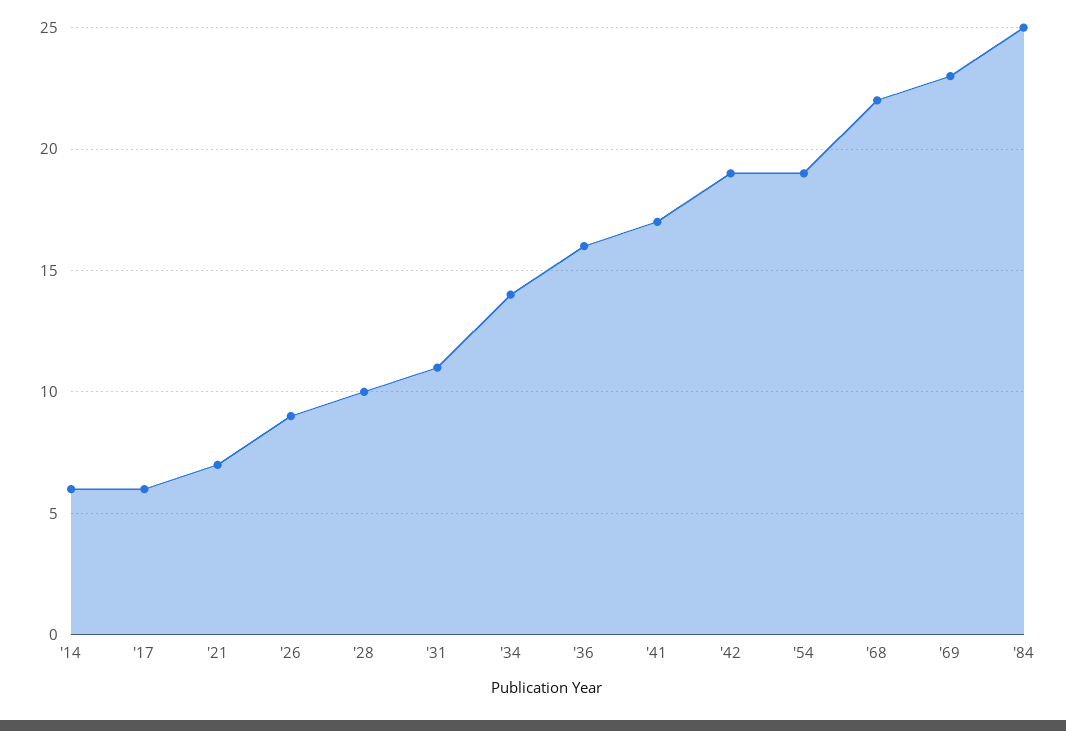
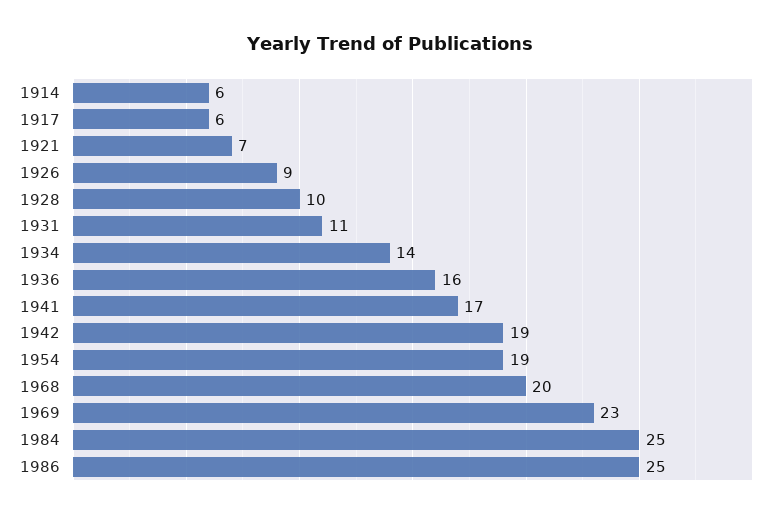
'68: 22 -> 20
1986: none -> 25

